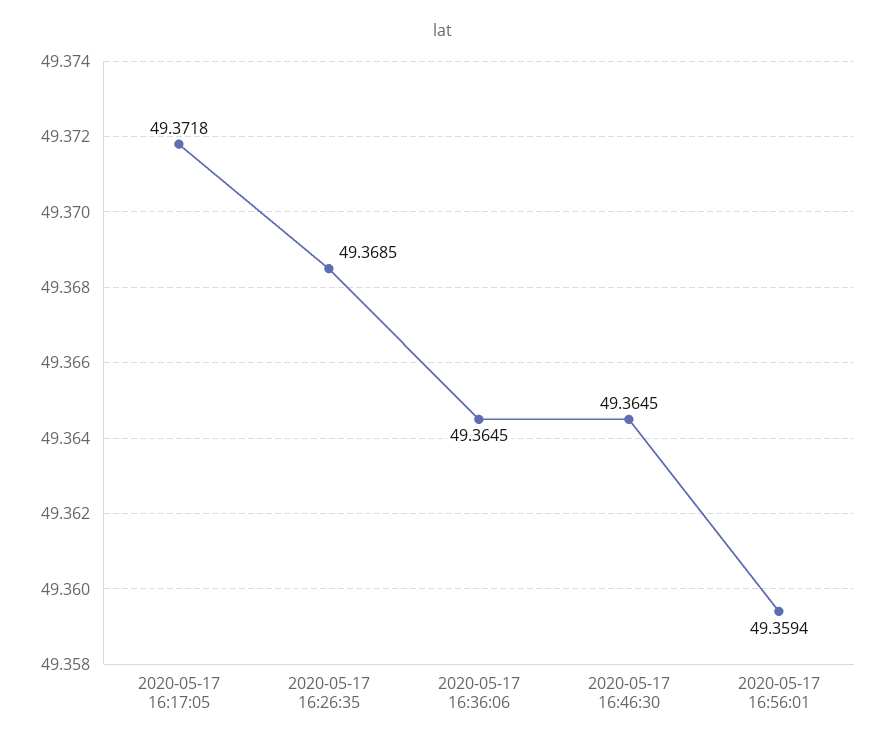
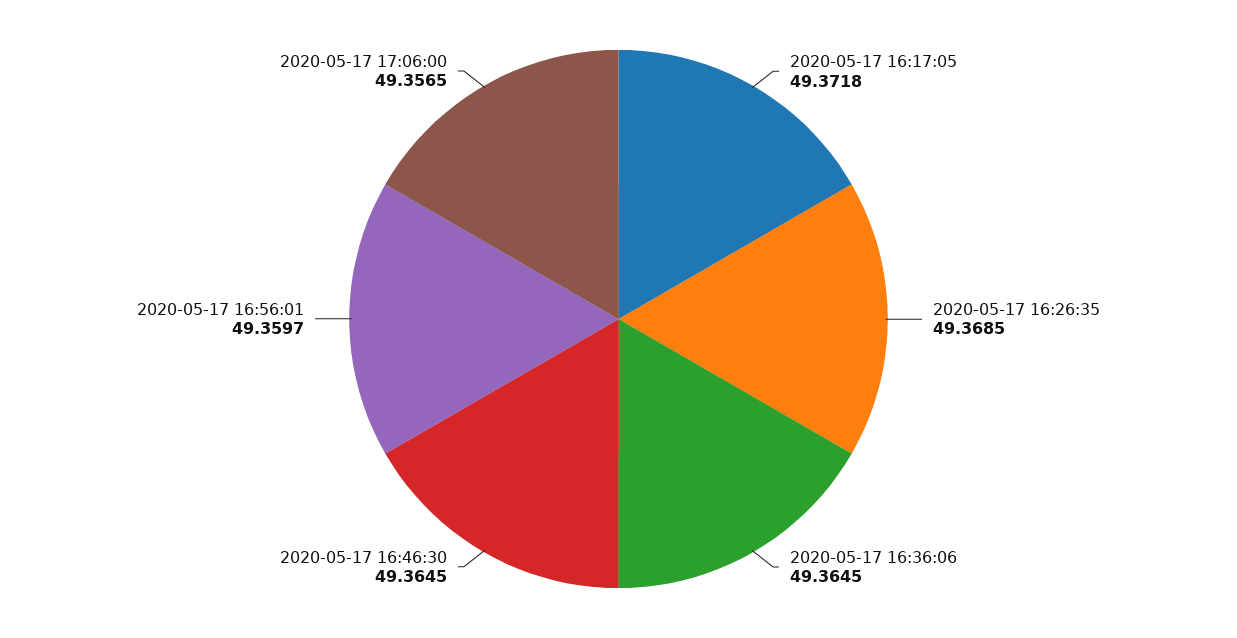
2020-05-17 16:56:01: 49.3594 -> 49.3597
2020-05-17 17:06:00: none -> 49.3565

